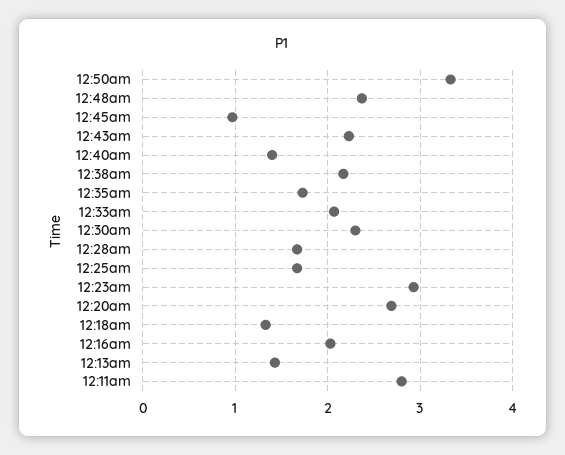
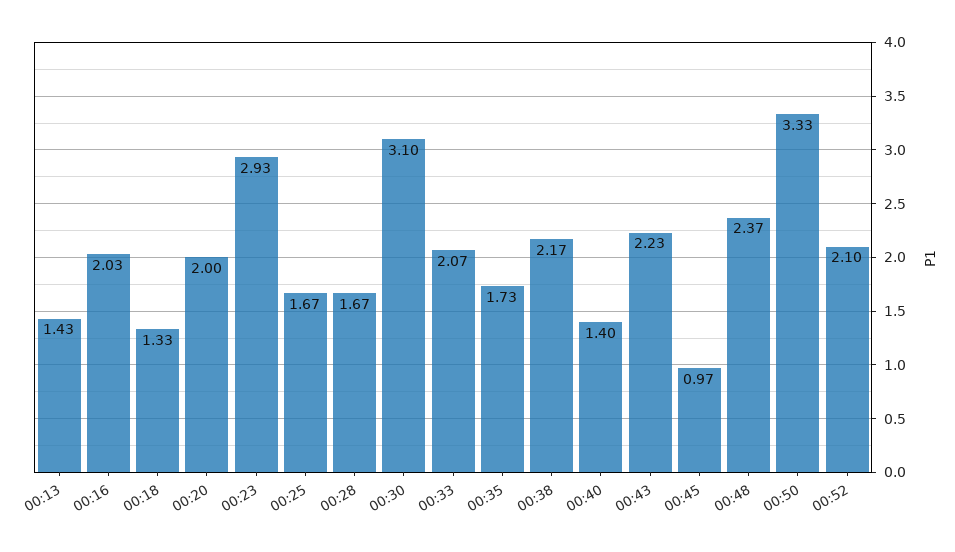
12:30am: 2.3 -> 3.1
12:20am: 2.7 -> 2
12:11am: 2.8 -> none
00:52: none -> 2.1

